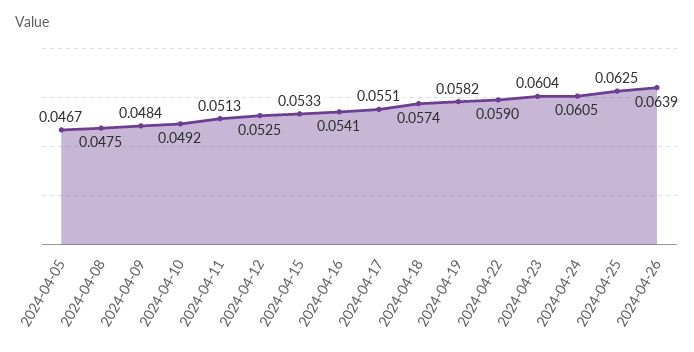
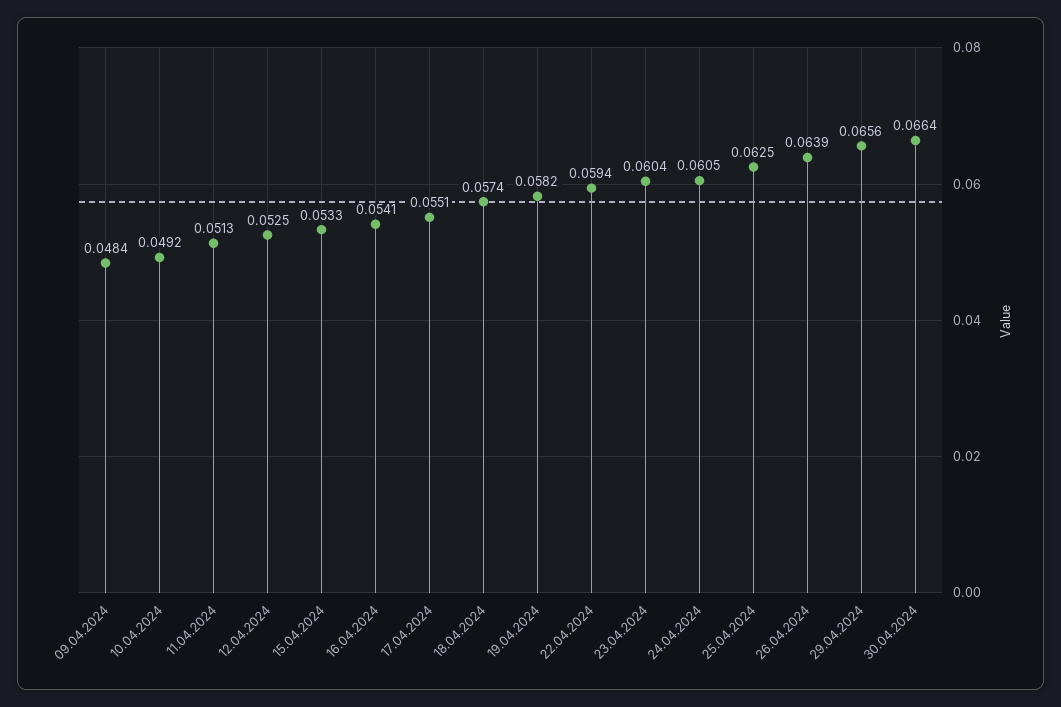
2024-04-05: 0.0467 -> none
2024-04-08: 0.0475 -> none
2024-04-22: 0.059 -> 0.0594
29.04.2024: none -> 0.0656
30.04.2024: none -> 0.0664

